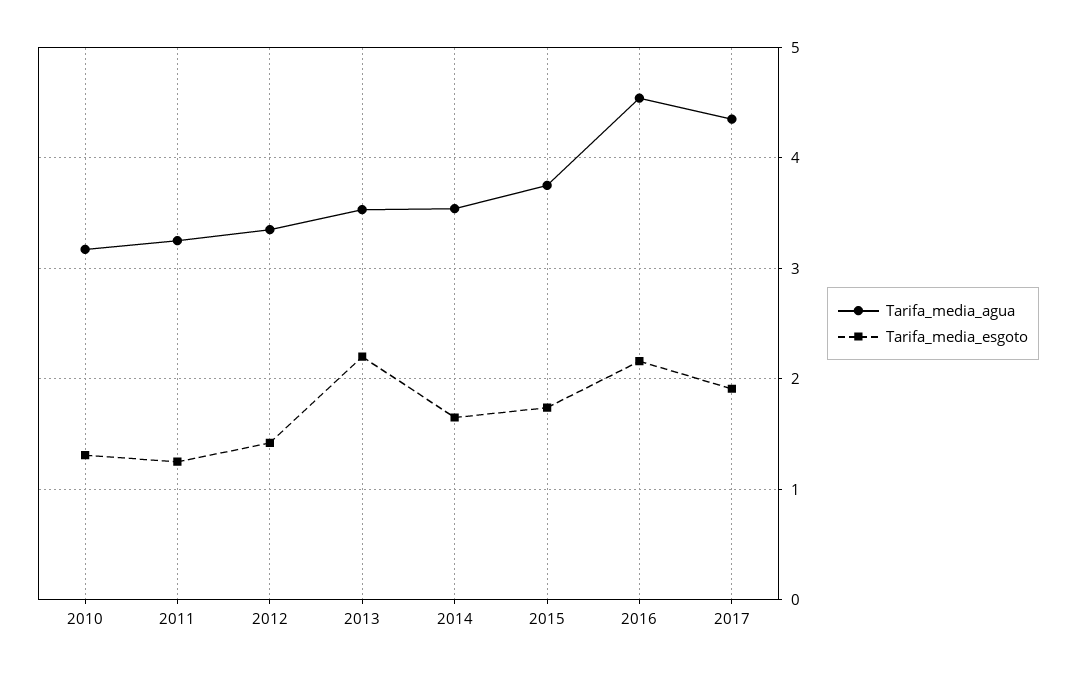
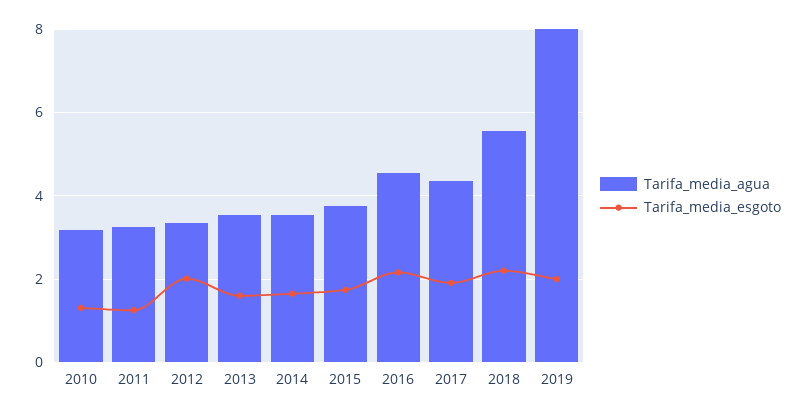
Tarifa_media_esgoto, 2012: 1.4 -> 2
Tarifa_media_esgoto, 2013: 2.2 -> 1.6
Tarifa_media_agua, 2018: none -> 5.6
Tarifa_media_esgoto, 2018: none -> 2.2
Tarifa_media_agua, 2019: none -> 8
Tarifa_media_esgoto, 2019: none -> 2

